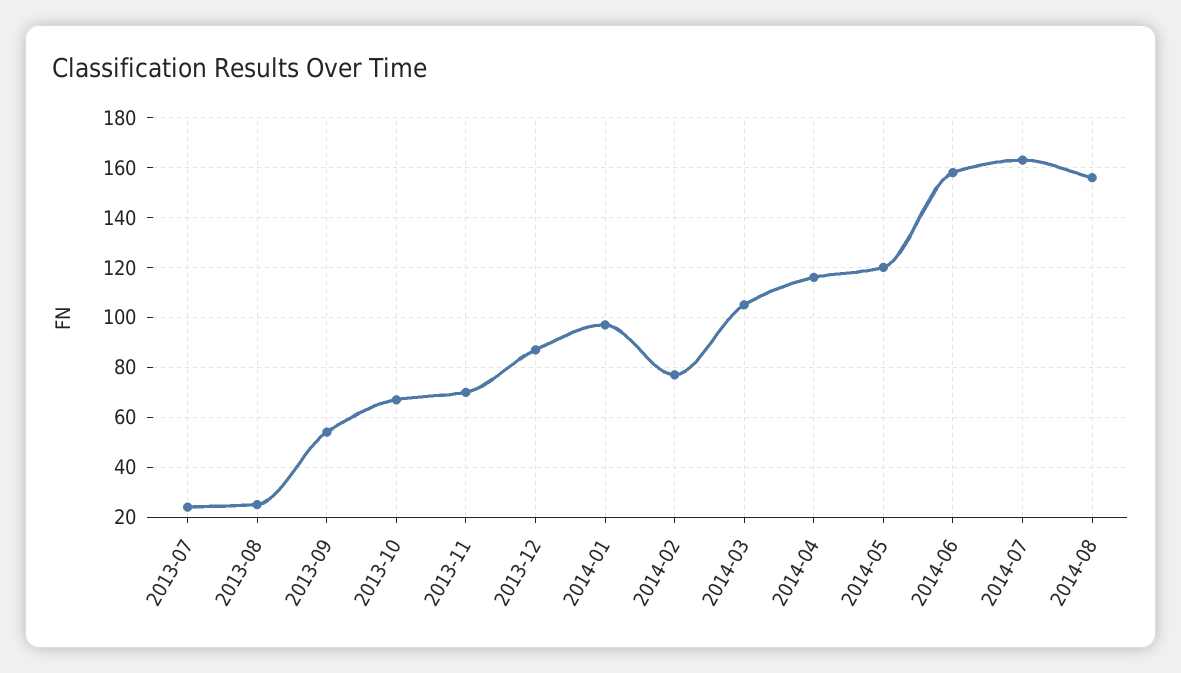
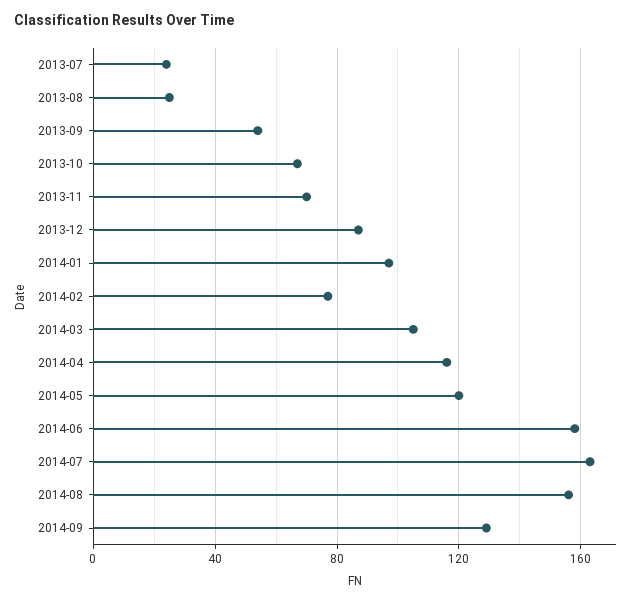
2014-09: none -> 130

